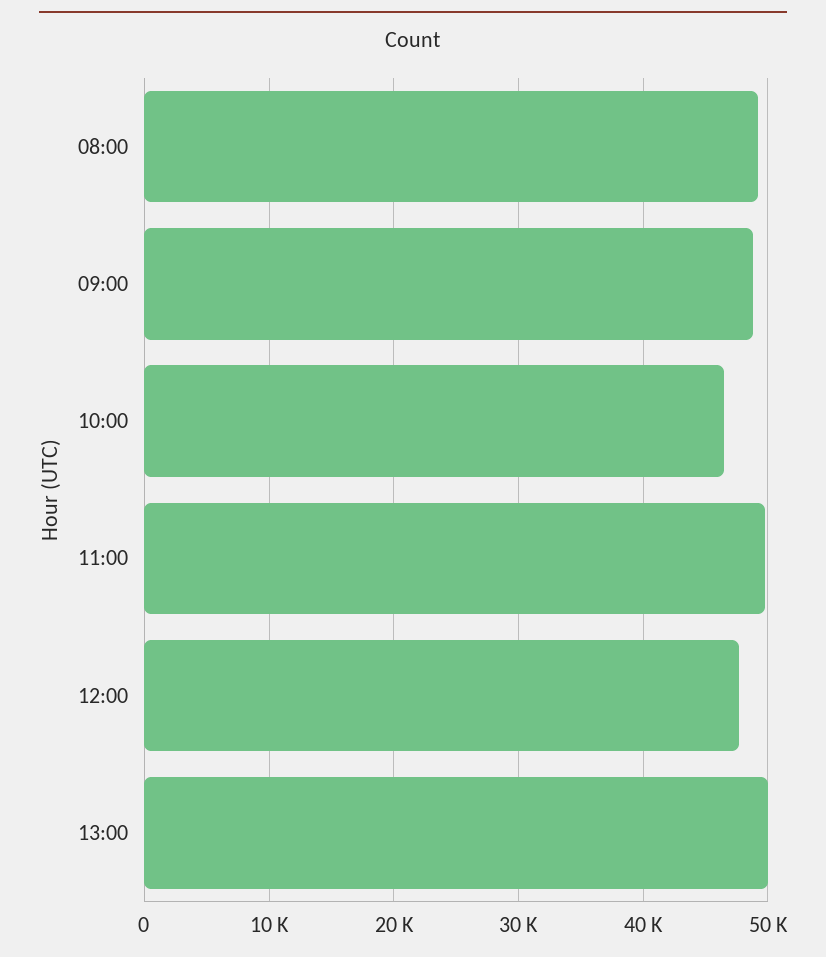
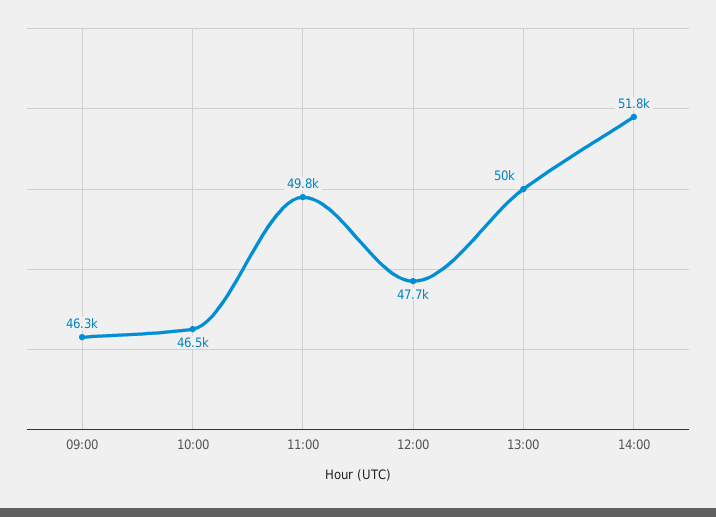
08:00: 49000 -> none
09:00: 49000 -> 46300
14:00: none -> 51800

